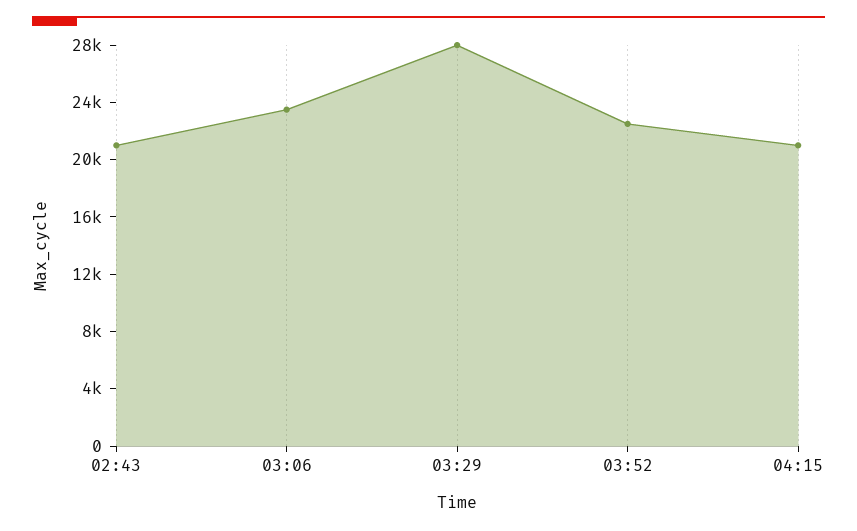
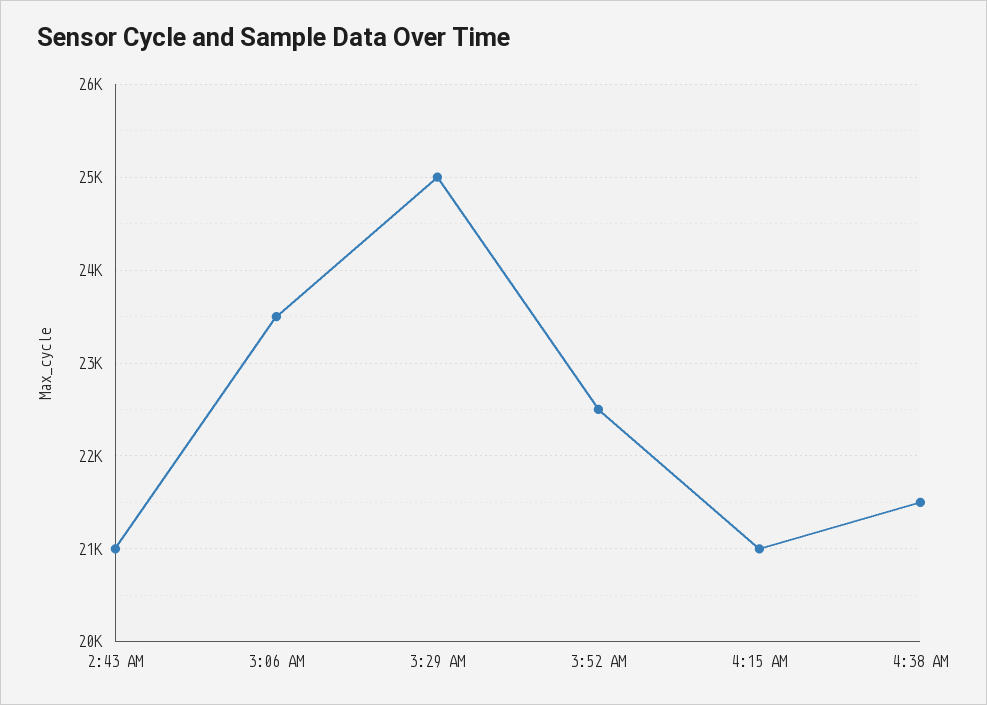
03:29: 28000 -> 25000
4:38 AM: none -> 21500

